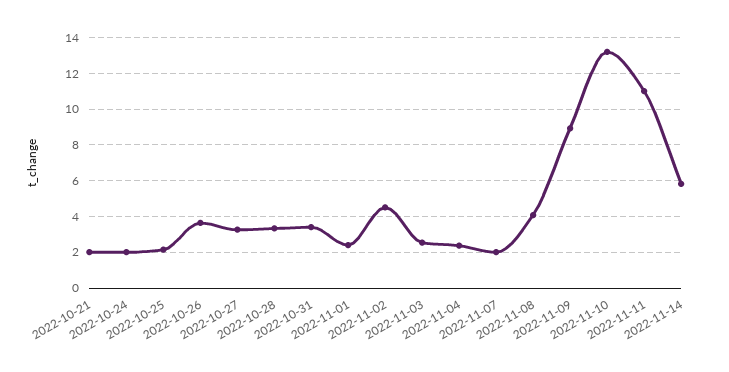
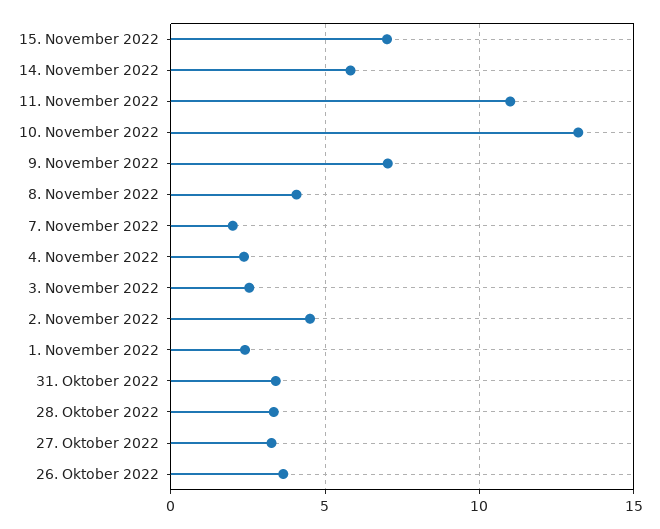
2022-10-21: 2 -> none
2022-10-24: 2 -> none
2022-10-25: 2 -> none
2022-11-09: 9 -> 7
15. November 2022: none -> 7

